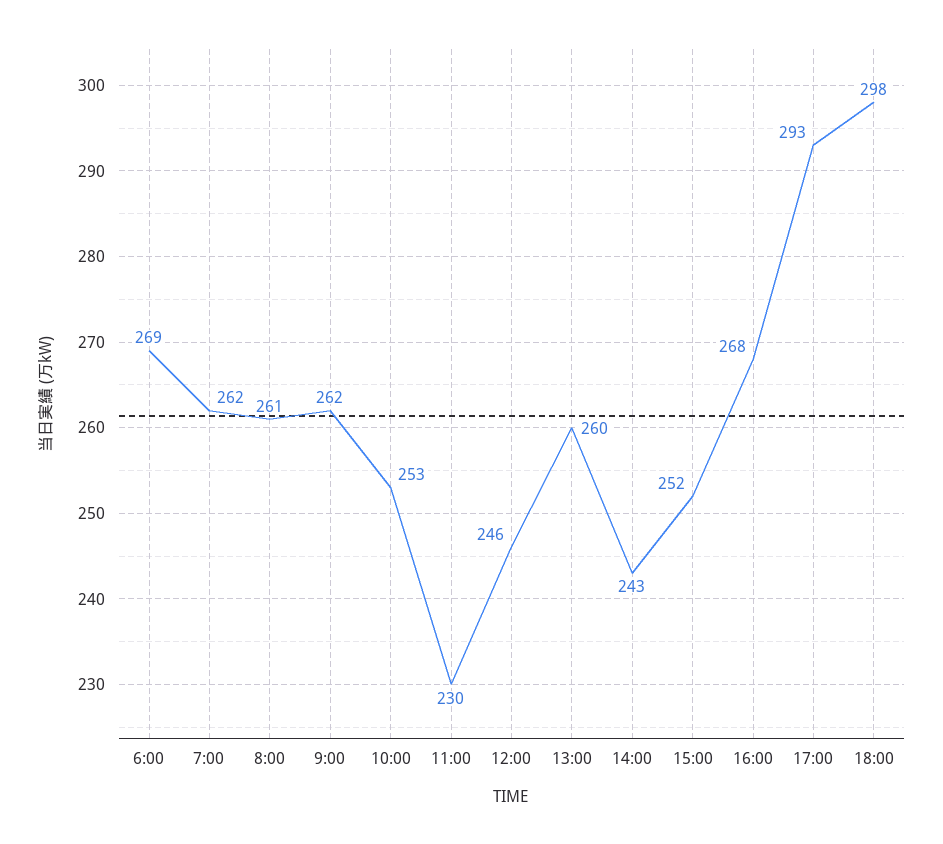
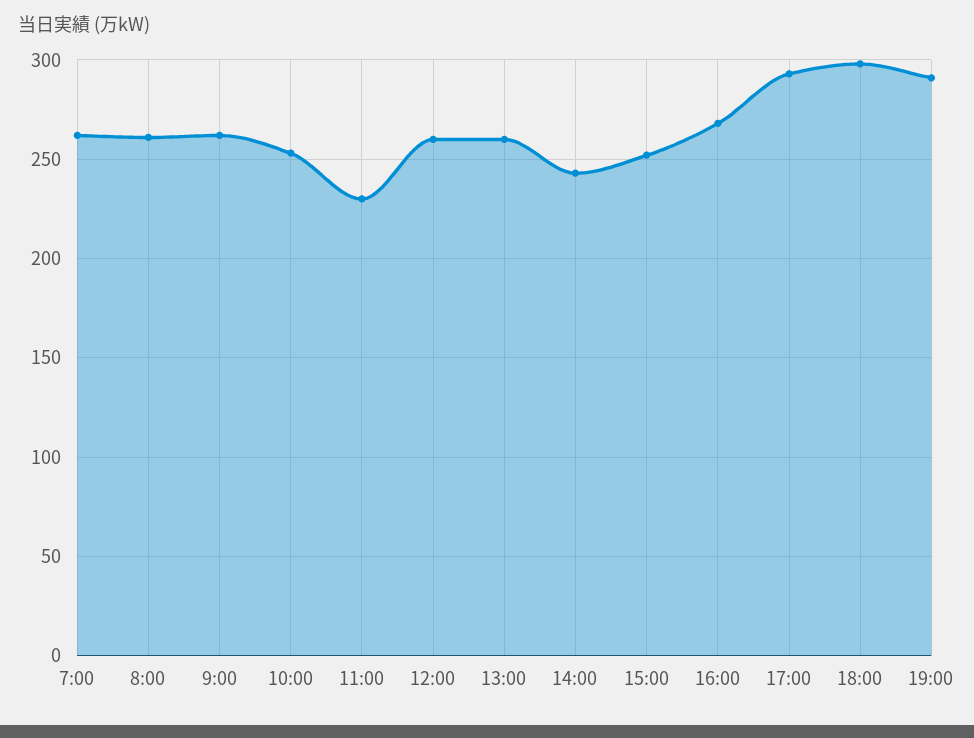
6:00: 269 -> none
12:00: 246 -> 260
19:00: none -> 290

